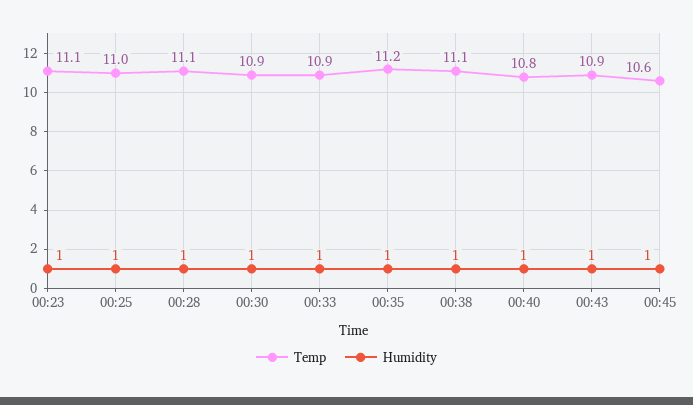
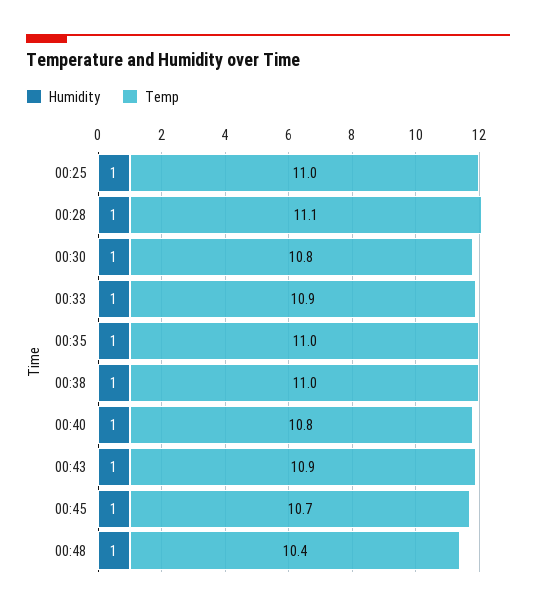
Temp, 00:23: 11.1 -> none
Humidity, 00:23: 1 -> none
Temp, 00:30: 10.9 -> 10.8
Temp, 00:35: 11.2 -> 11
Temp, 00:38: 11.1 -> 11
Temp, 00:45: 10.6 -> 10.7
Humidity, 00:48: none -> 1
Temp, 00:48: none -> 10.4

